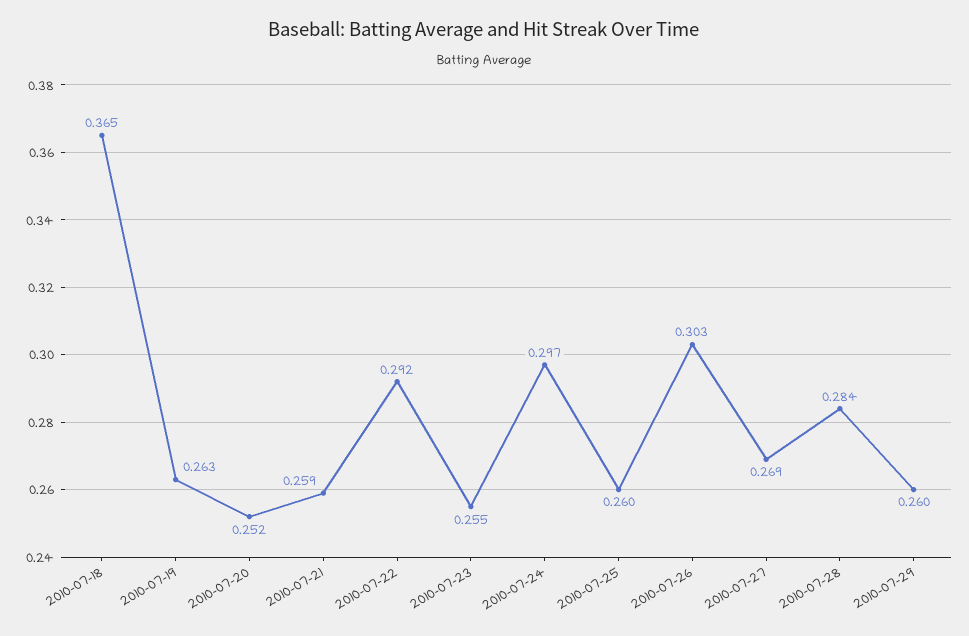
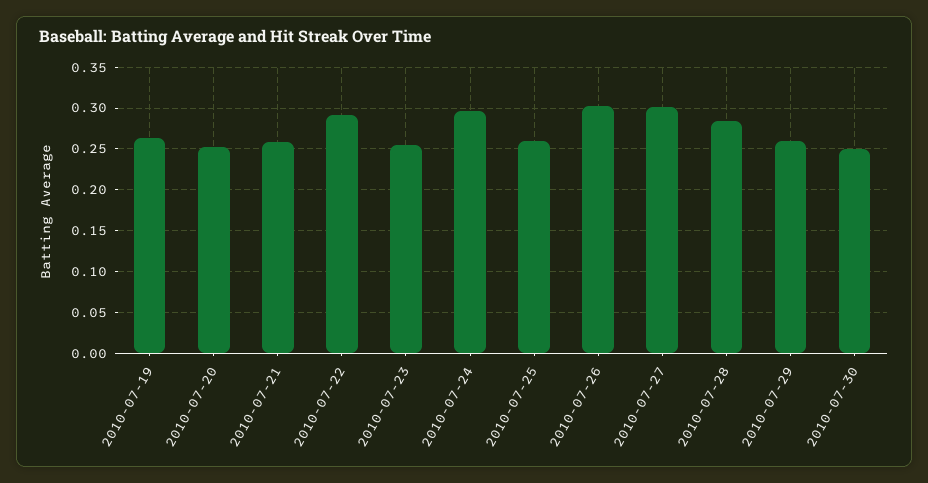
2010-07-18: 0.365 -> none
2010-07-27: 0.269 -> 0.3
2010-07-30: none -> 0.25

